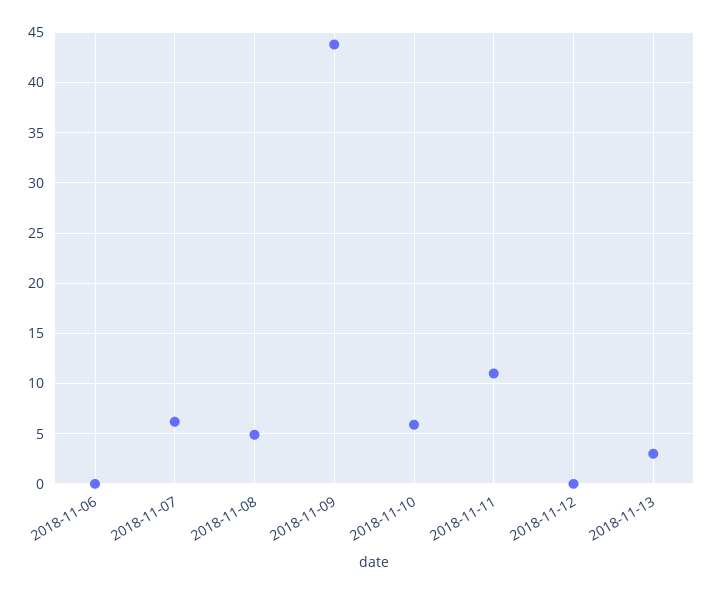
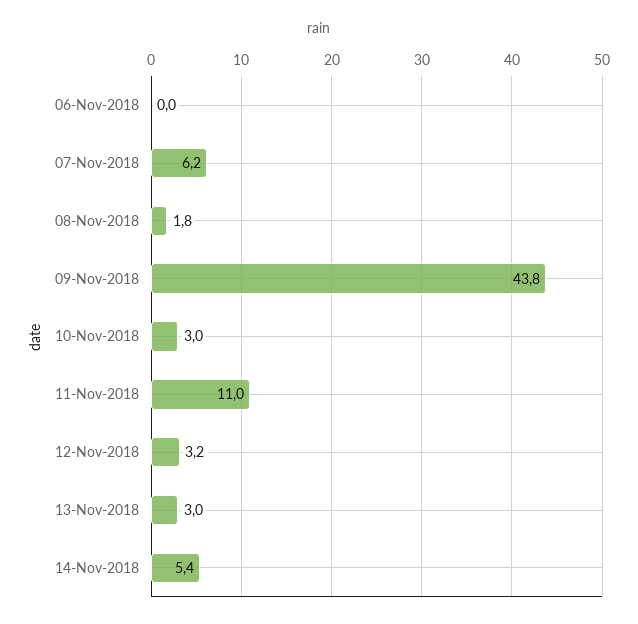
2018-11-08: 5 -> 1.8
2018-11-10: 6 -> 3
2018-11-12: 0 -> 3.2
14-Nov-2018: none -> 5.4

